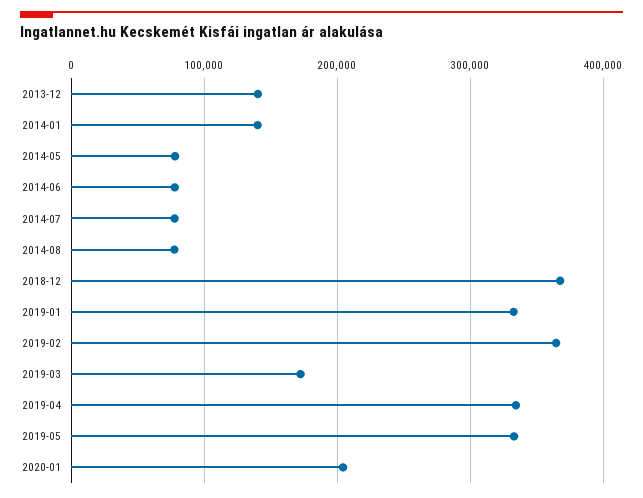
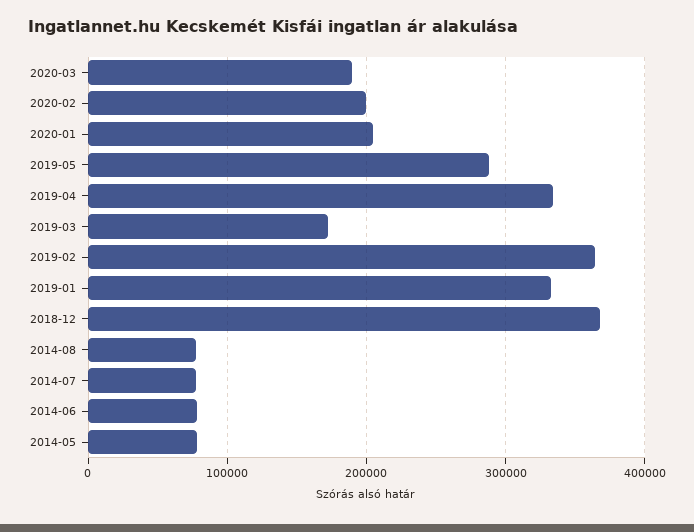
2013-12: 140000 -> none
2014-01: 140000 -> none
2019-05: 330000 -> 290000
2020-03: none -> 190000
2020-02: none -> 200000

